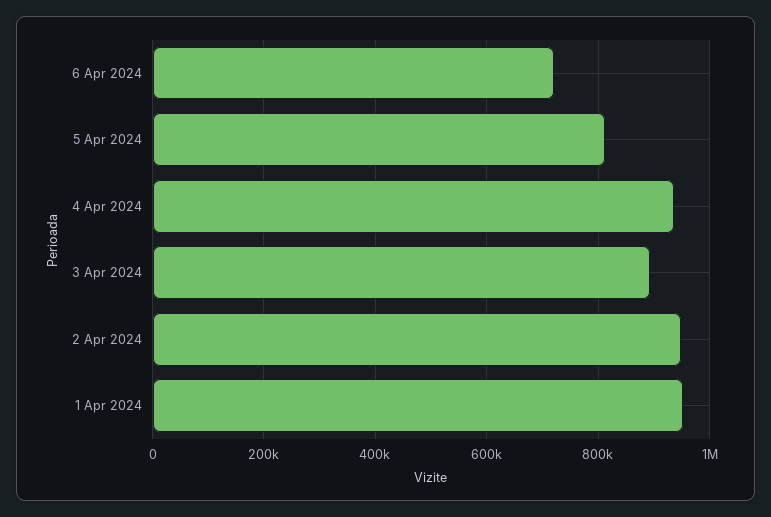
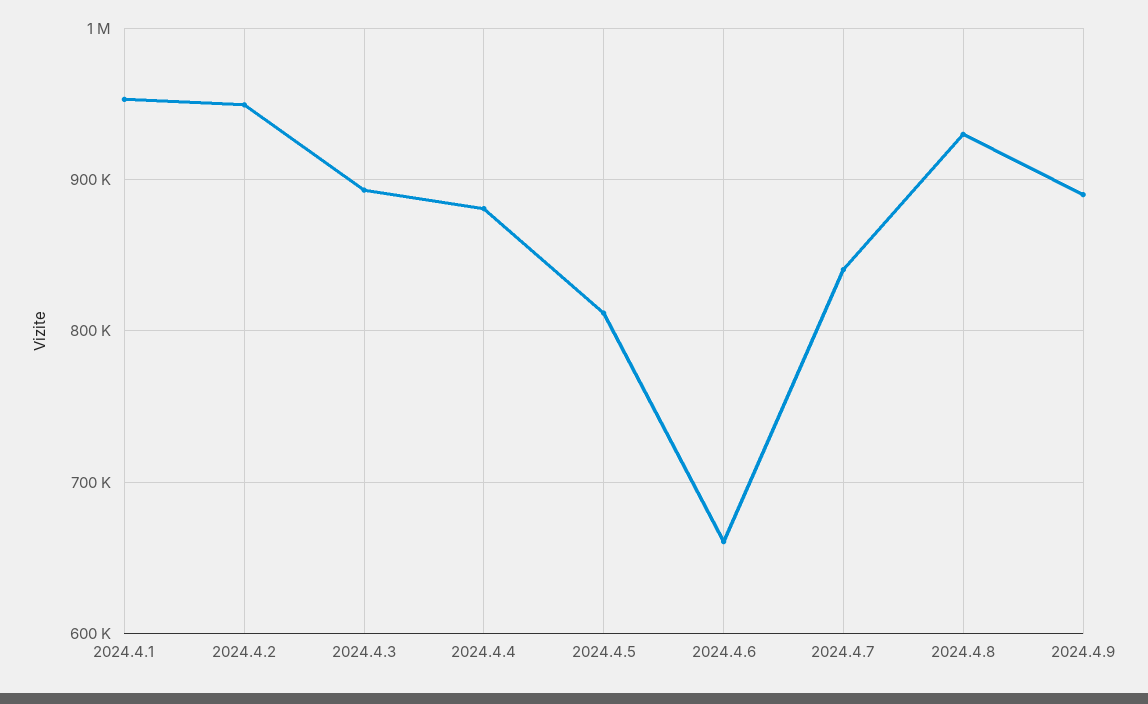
6 Apr 2024: 720000 -> 660000
4 Apr 2024: 940000 -> 880000
2024.4.7: none -> 840000
2024.4.8: none -> 930000
2024.4.9: none -> 890000

